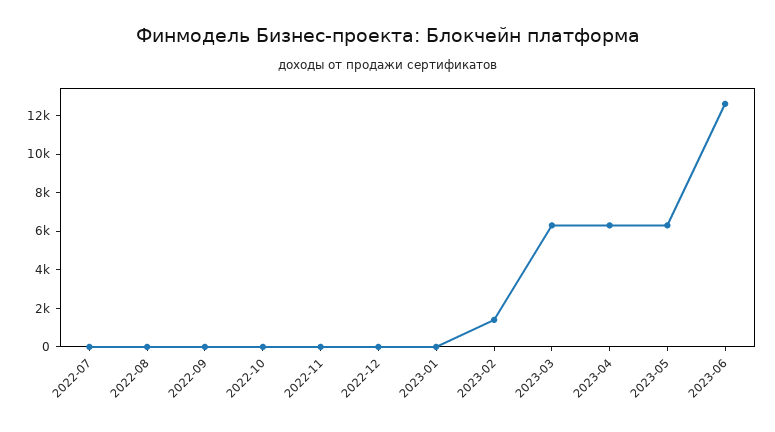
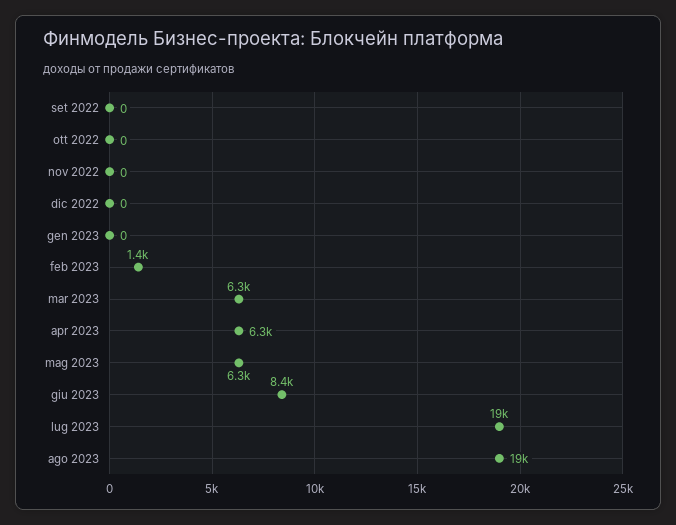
2022-07: 0 -> none
2022-08: 0 -> none
2023-06: 12500 -> 8400
lug 2023: none -> 19000
ago 2023: none -> 19000

